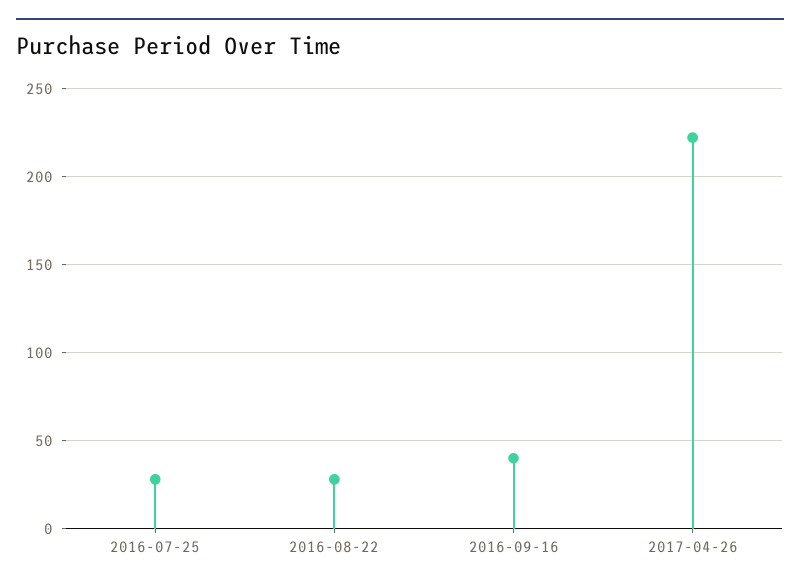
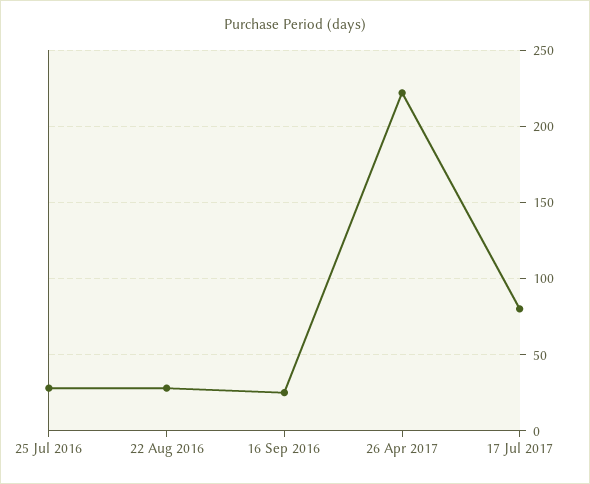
2016-09-16: 40 -> 25
17 Jul 2017: none -> 80

